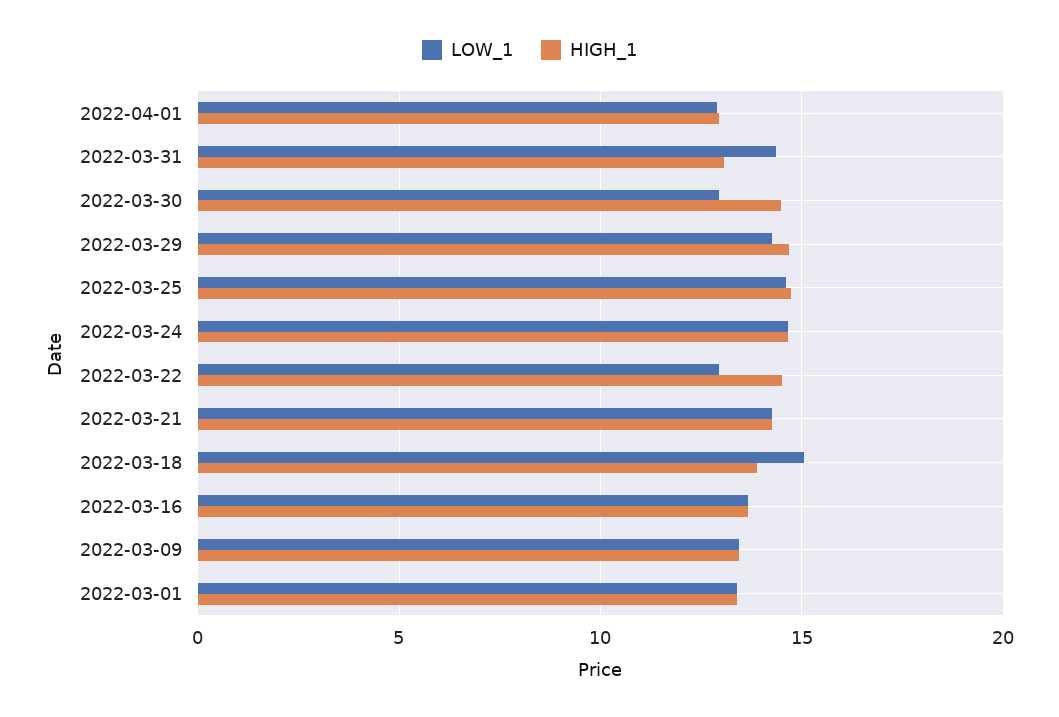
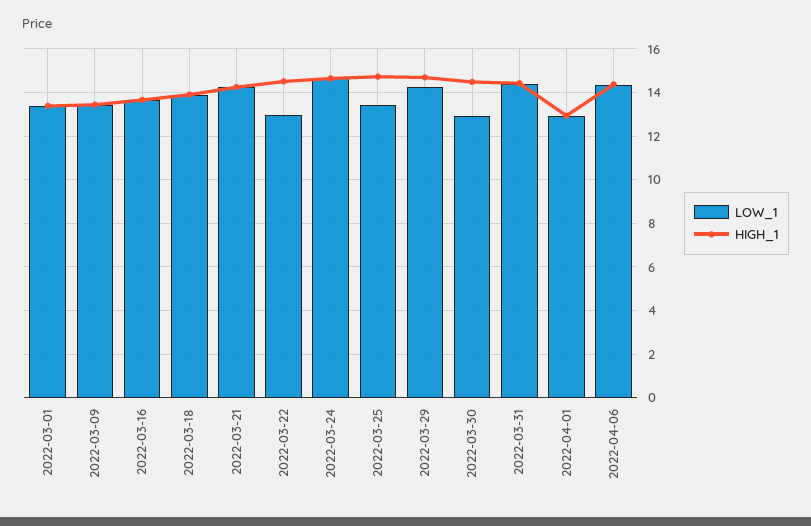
HIGH_1, 2022-03-31: 13 -> 14.5
LOW_1, 2022-03-25: 14.5 -> 13.5
LOW_1, 2022-03-18: 15 -> 14
LOW_1, 2022-04-06: none -> 14.5
HIGH_1, 2022-04-06: none -> 14.5

